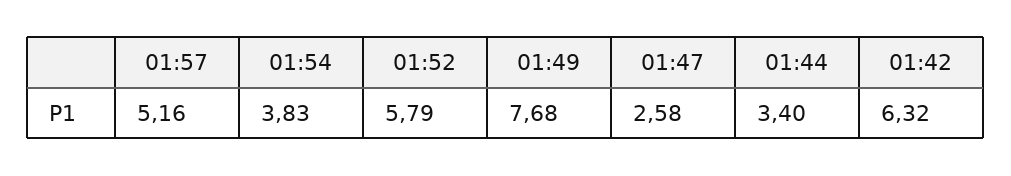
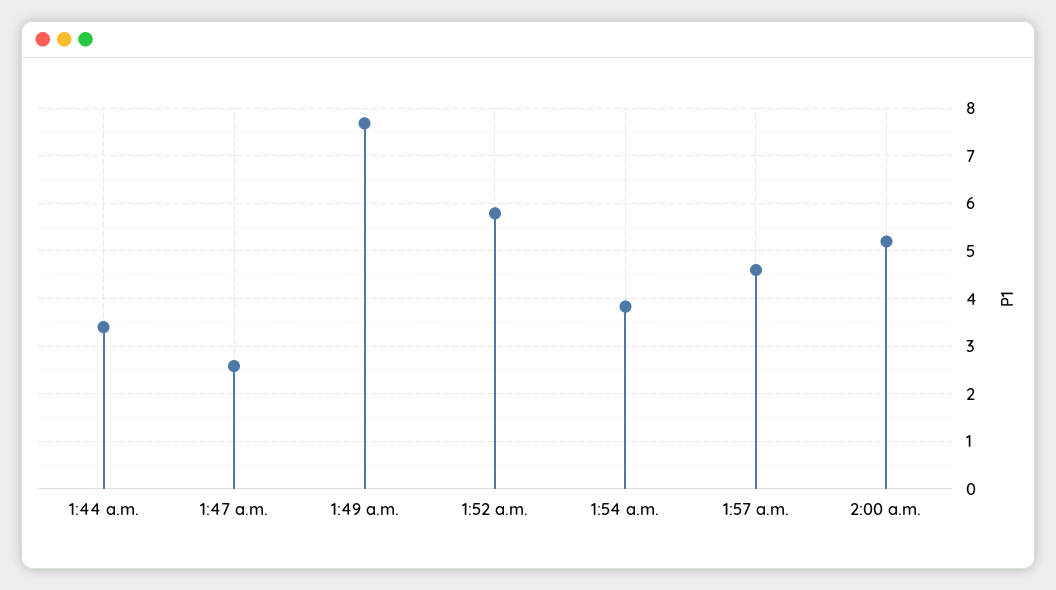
01:57: 5.16 -> 4.6
01:42: 6.32 -> none
2:00 a.m.: none -> 5.2

